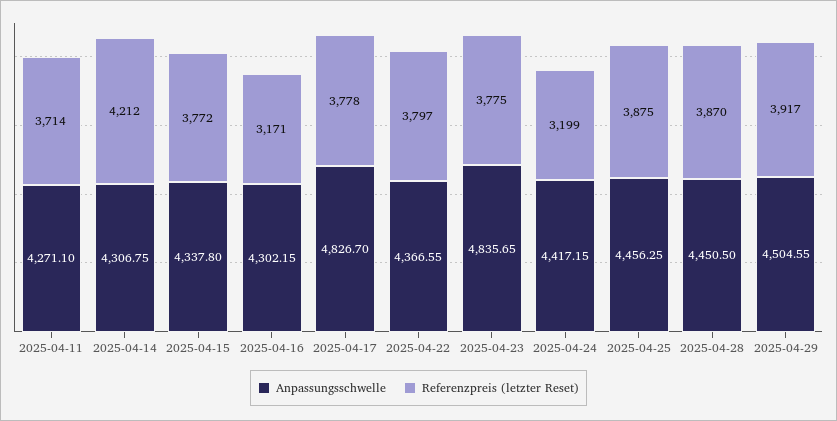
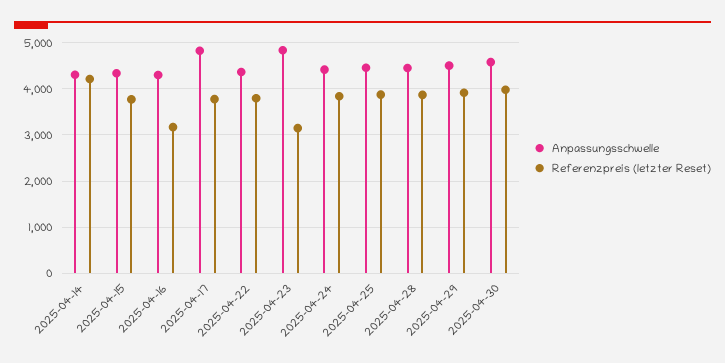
Anpassungsschwelle, 2025-04-11: 4271.1 -> none
Referenzpreis (letzter Reset), 2025-04-11: 3714 -> none
Referenzpreis (letzter Reset), 2025-04-23: 3775 -> 3200
Referenzpreis (letzter Reset), 2025-04-24: 3199 -> 3800
Anpassungsschwelle, 2025-04-30: none -> 4600
Referenzpreis (letzter Reset), 2025-04-30: none -> 4000

